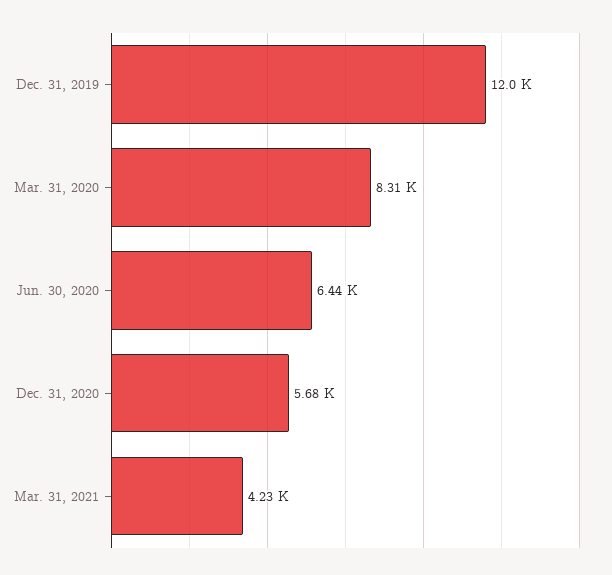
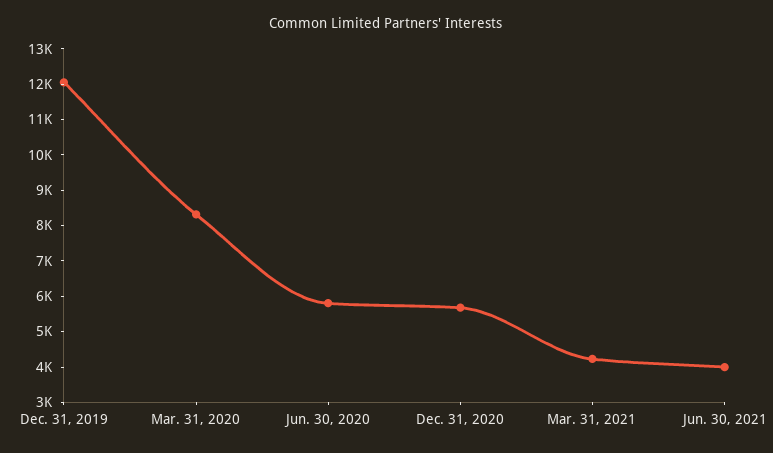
Jun. 30, 2020: 6440 -> 5750
Jun. 30, 2021: none -> 4000

